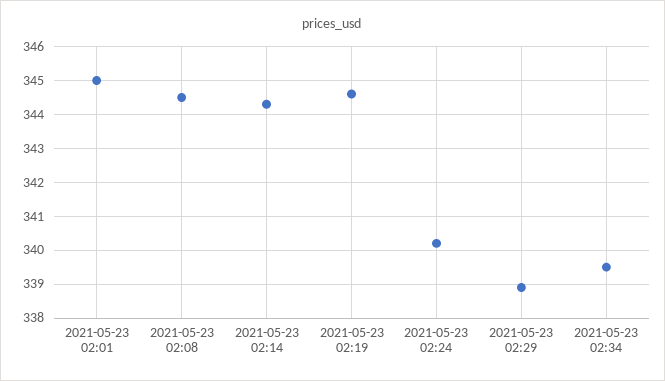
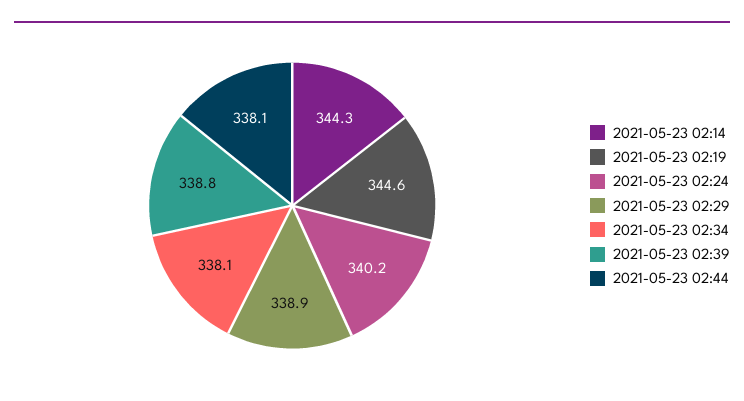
2021-05-23 02:01: 345 -> none
2021-05-23 02:08: 344.5 -> none
2021-05-23 02:34: 339.5 -> 338.1
2021-05-23 02:39: none -> 338.8
2021-05-23 02:44: none -> 338.1

